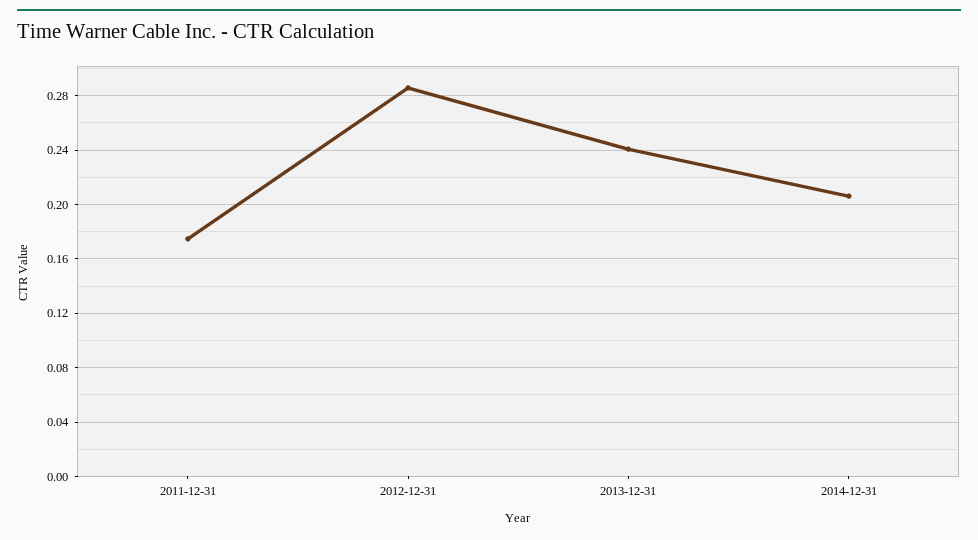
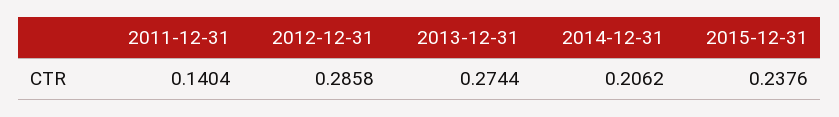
2011-12-31: 0.175 -> 0.1404
2013-12-31: 0.24 -> 0.2744
2015-12-31: none -> 0.2376

